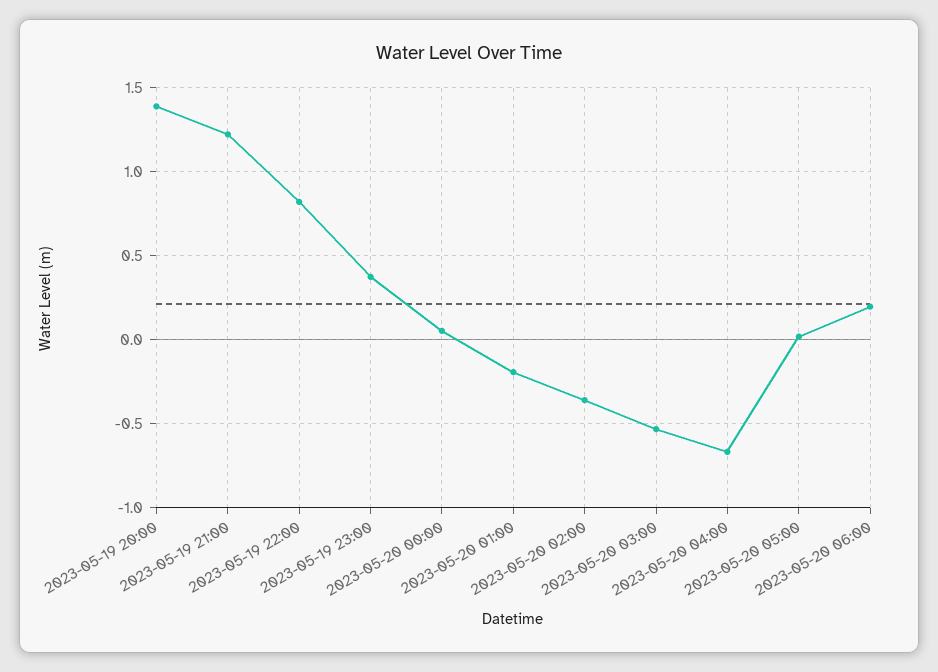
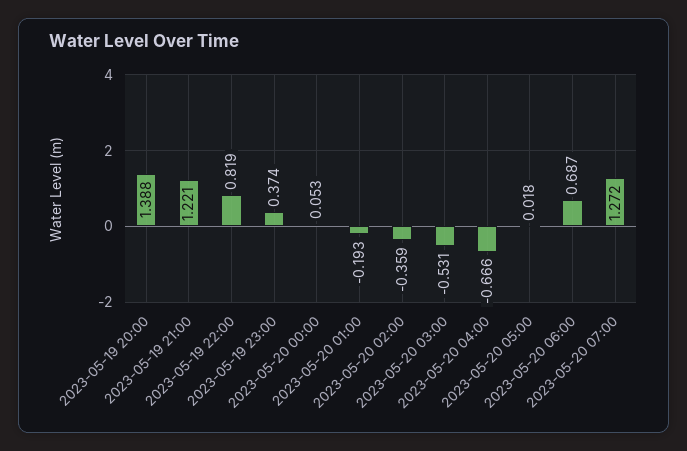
2023-05-20 06:00: 0.2 -> 0.687
2023-05-20 07:00: none -> 1.272

